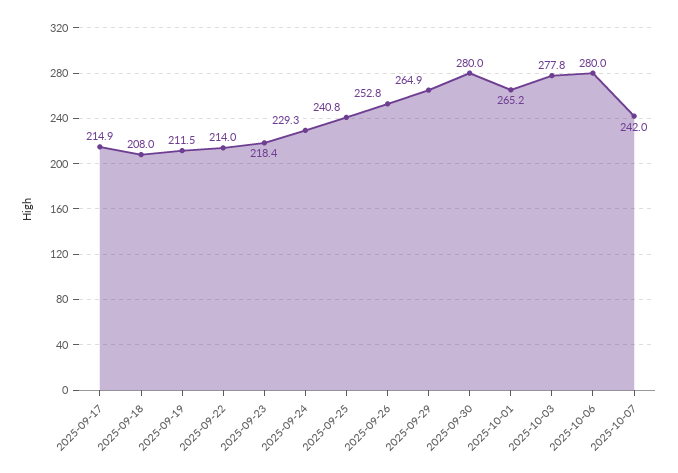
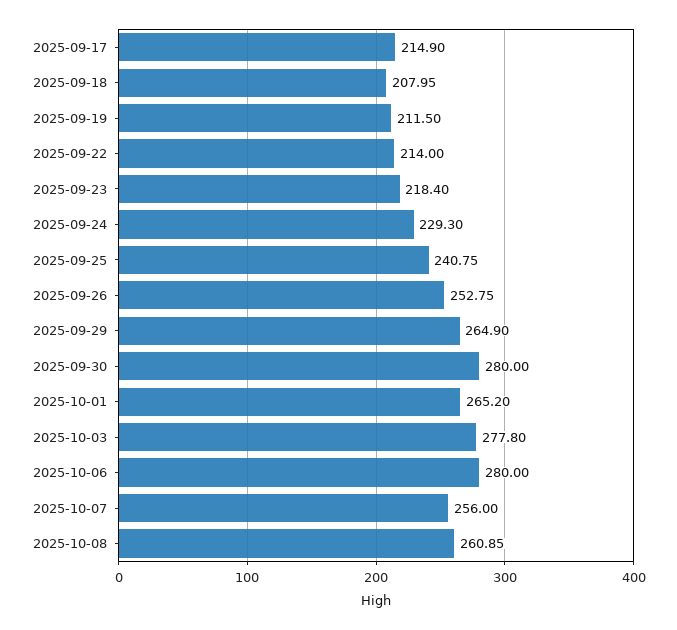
2025-10-07: 242 -> 256
2025-10-08: none -> 260.85

